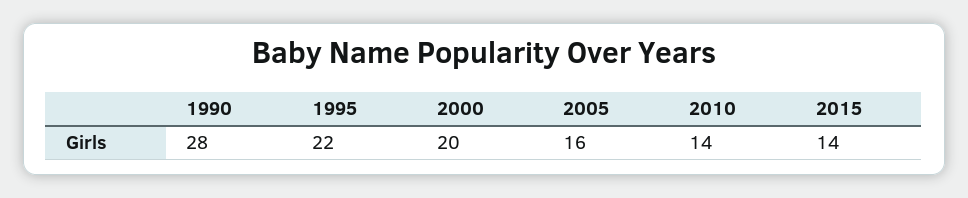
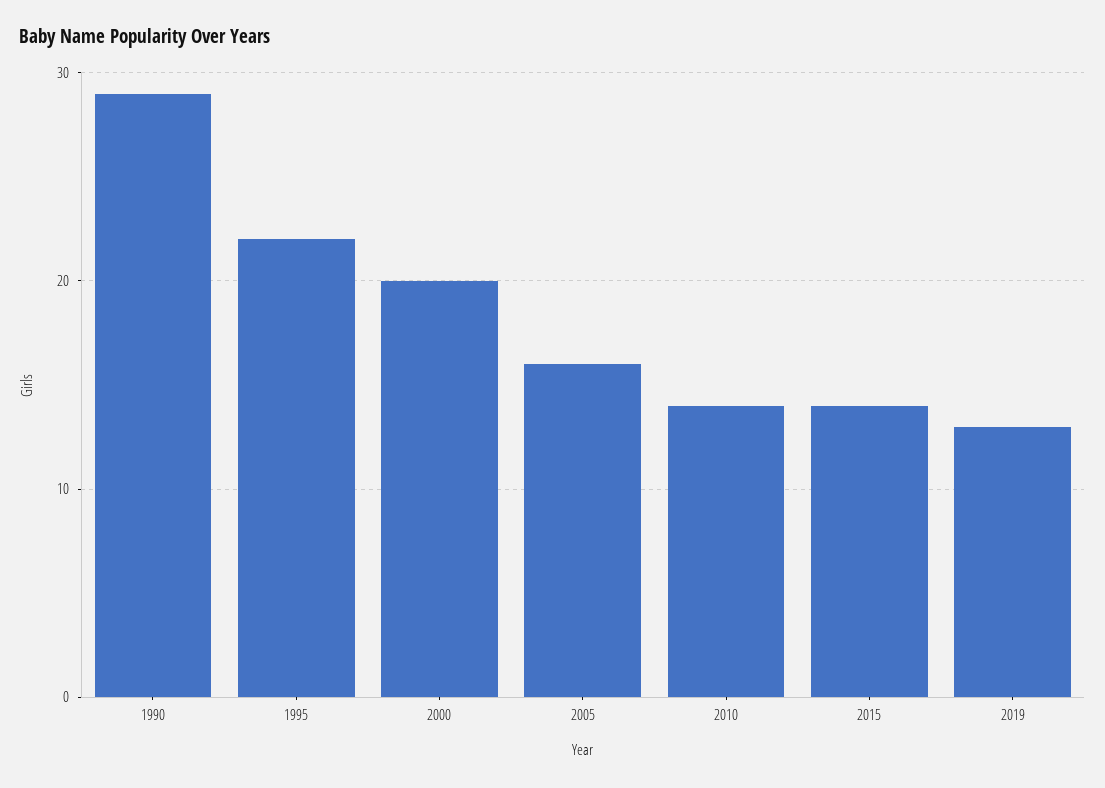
1990: 28 -> 29
2019: none -> 13

